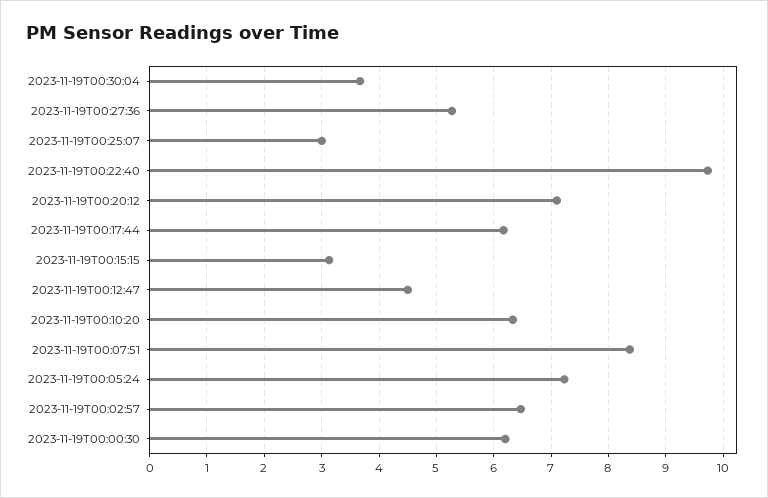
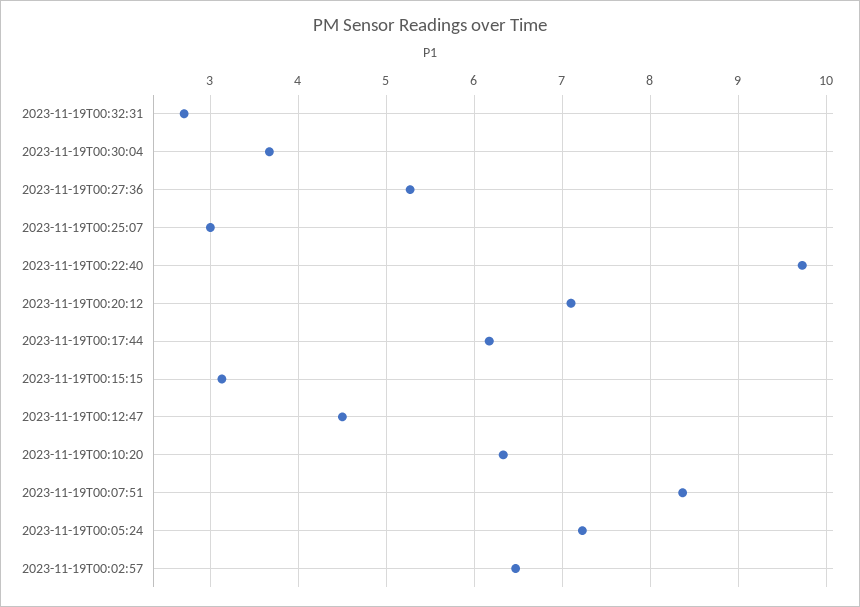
2023-11-19T00:00:30: 6.2 -> none
2023-11-19T00:32:31: none -> 2.7

